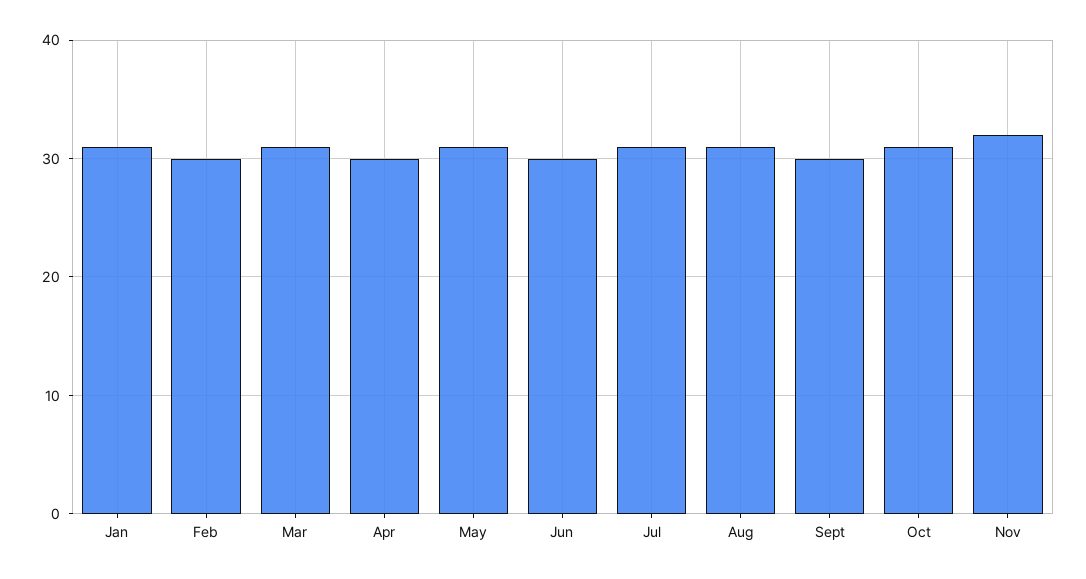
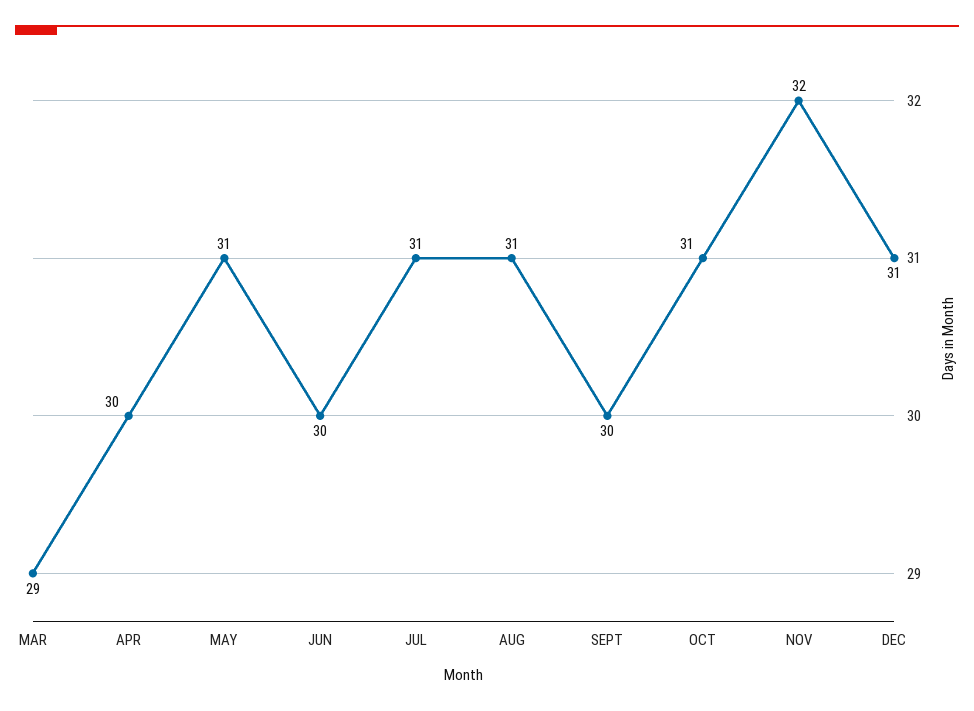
Jan: 31 -> none
Feb: 30 -> none
Mar: 31 -> 29
DEC: none -> 31

